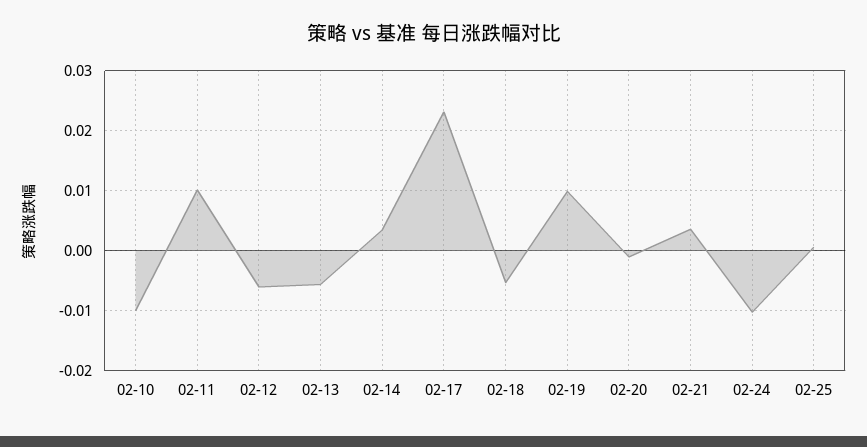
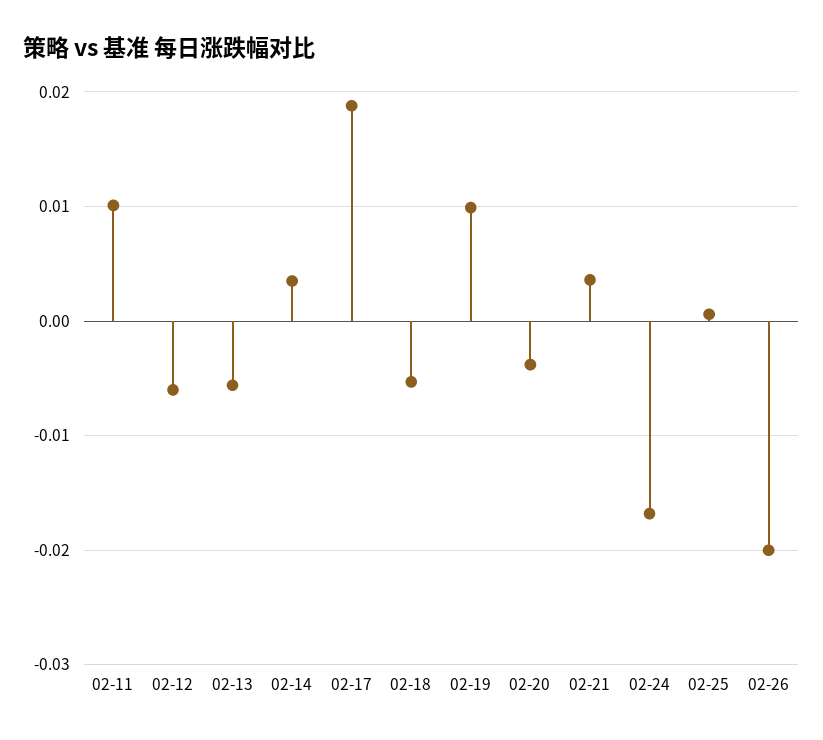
02-10: -0.01 -> none
02-17: 0.023 -> 0.019
02-20: -0.001 -> -0.004
02-24: -0.01 -> -0.017
02-26: none -> -0.02

